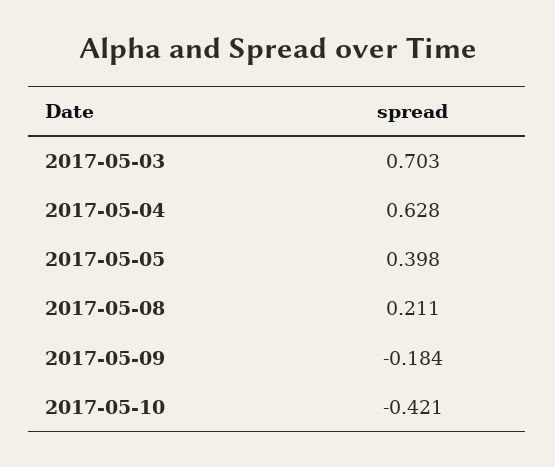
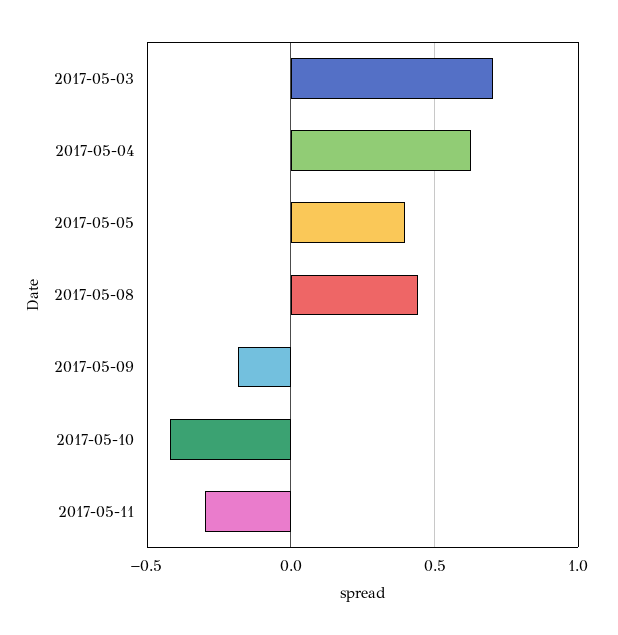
2017-05-08: 0.211 -> 0.45
2017-05-11: none -> -0.3

